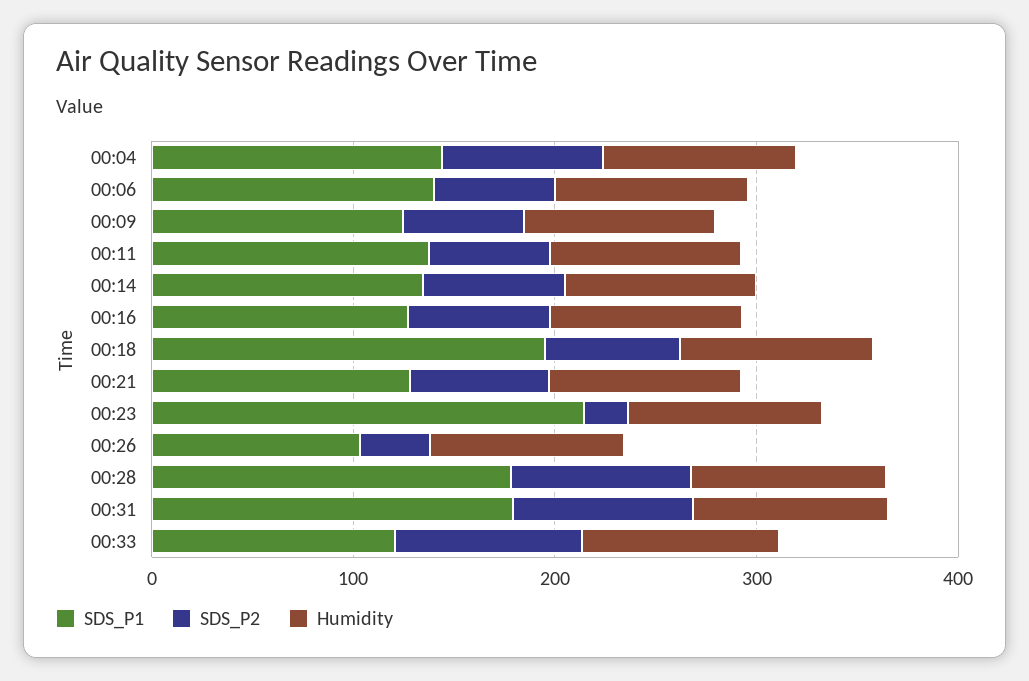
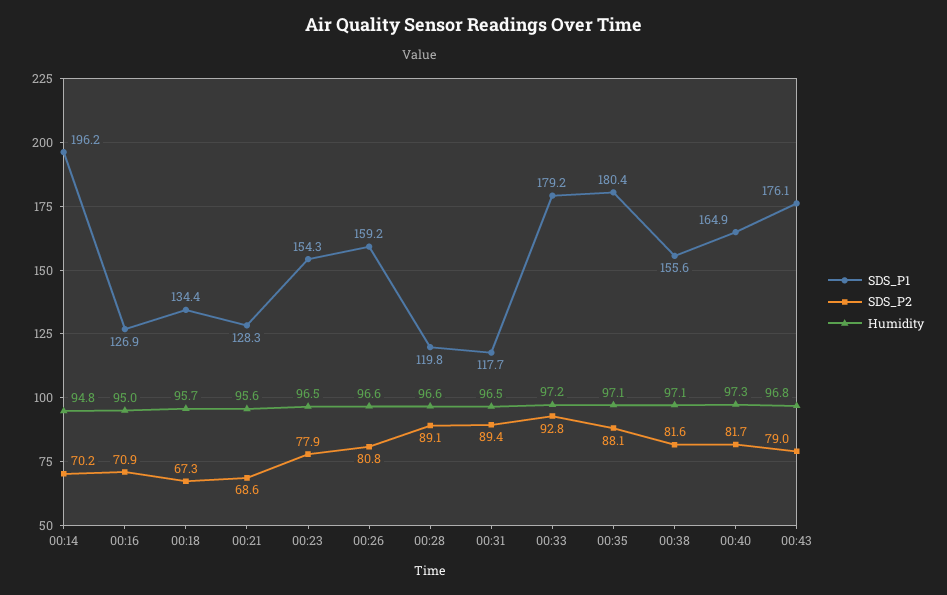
SDS_P1, 00:04: 140 -> none
SDS_P2, 00:04: 80 -> none
Humidity, 00:04: 100 -> none
SDS_P1, 00:06: 140 -> none
SDS_P2, 00:06: 60 -> none
Humidity, 00:06: 100 -> none
SDS_P1, 00:09: 120 -> none
SDS_P2, 00:09: 60 -> none
Humidity, 00:09: 100 -> none
SDS_P1, 00:11: 140 -> none
SDS_P2, 00:11: 60 -> none
Humidity, 00:11: 100 -> none
SDS_P1, 00:14: 140 -> 196.2
SDS_P1, 00:18: 200 -> 134.4
SDS_P1, 00:23: 220 -> 154.3
SDS_P2, 00:23: 20 -> 77.9
SDS_P1, 00:26: 100 -> 159.2
SDS_P2, 00:26: 40 -> 80.8
SDS_P1, 00:28: 180 -> 119.8
SDS_P1, 00:31: 180 -> 117.7
SDS_P1, 00:33: 120 -> 179.2
SDS_P1, 00:35: none -> 180.4
SDS_P2, 00:35: none -> 88.1
Humidity, 00:35: none -> 97.1
SDS_P1, 00:38: none -> 155.6
SDS_P2, 00:38: none -> 81.6
Humidity, 00:38: none -> 97.1
SDS_P1, 00:40: none -> 164.9
SDS_P2, 00:40: none -> 81.7
Humidity, 00:40: none -> 97.3
SDS_P1, 00:43: none -> 176.1
SDS_P2, 00:43: none -> 79
Humidity, 00:43: none -> 96.8

